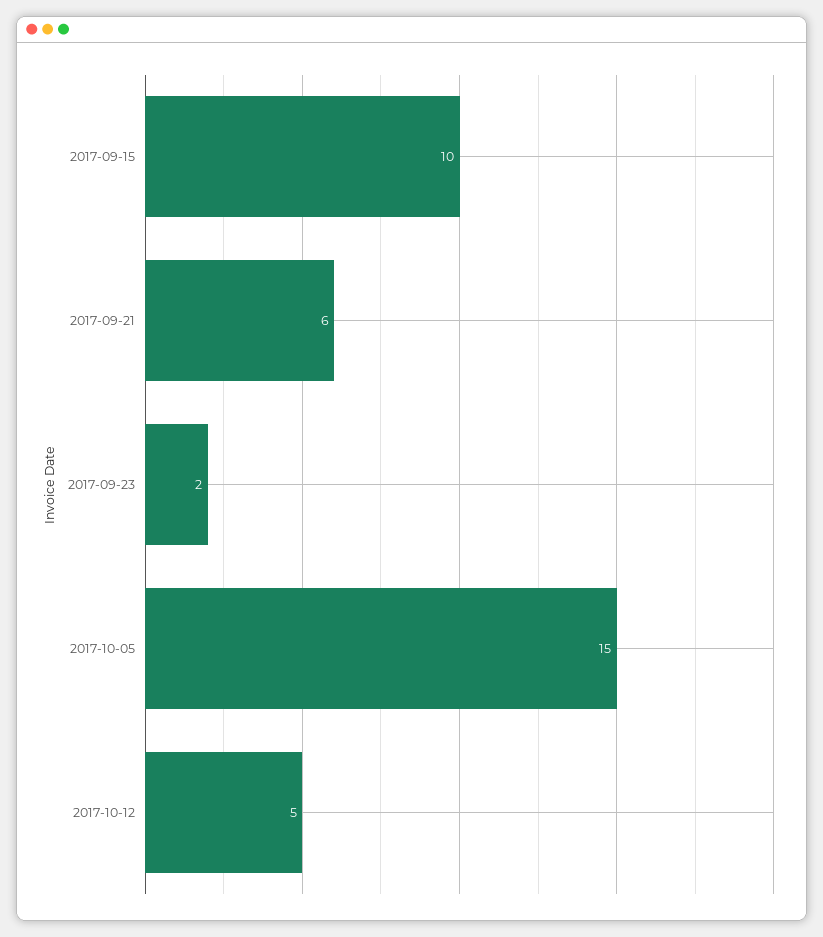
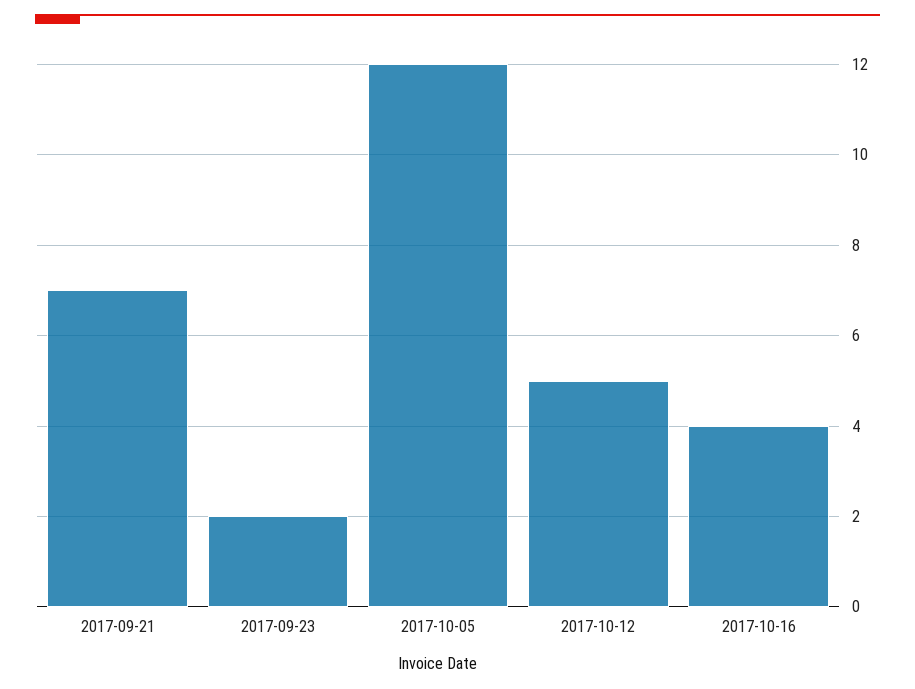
2017-09-15: 10 -> none
2017-09-21: 6 -> 7
2017-10-05: 15 -> 12
2017-10-16: none -> 4

